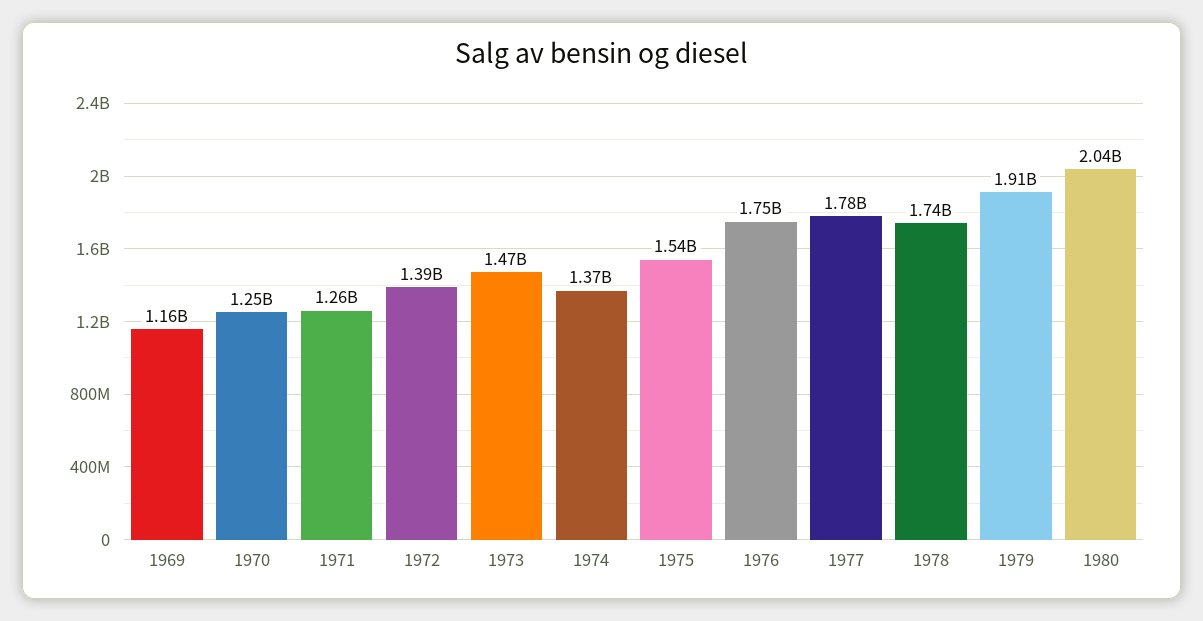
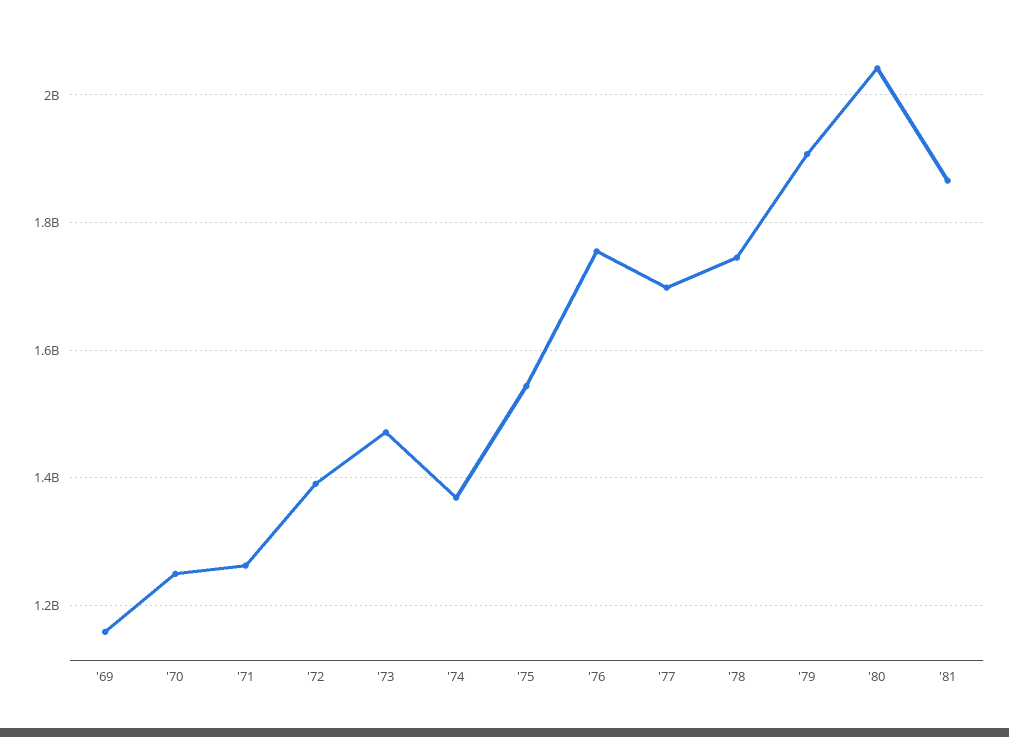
1977: 1780000000 -> 1700000000
'81: none -> 1860000000

